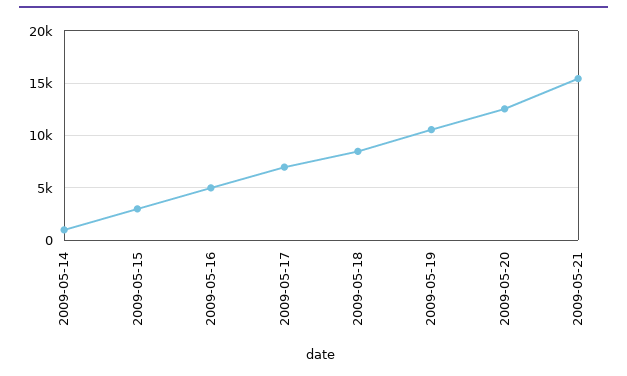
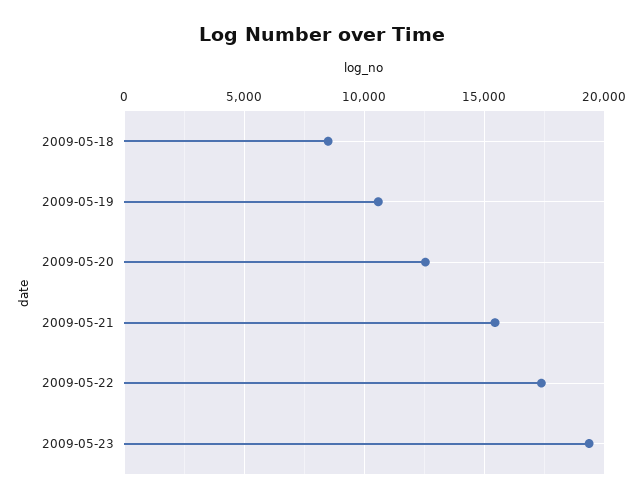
2009-05-14: 1000 -> none
2009-05-15: 3000 -> none
2009-05-16: 5000 -> none
2009-05-17: 7000 -> none
2009-05-22: none -> 17500
2009-05-23: none -> 19500

